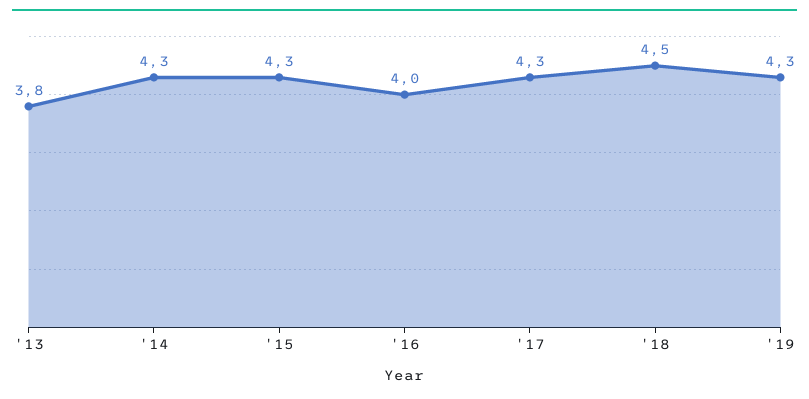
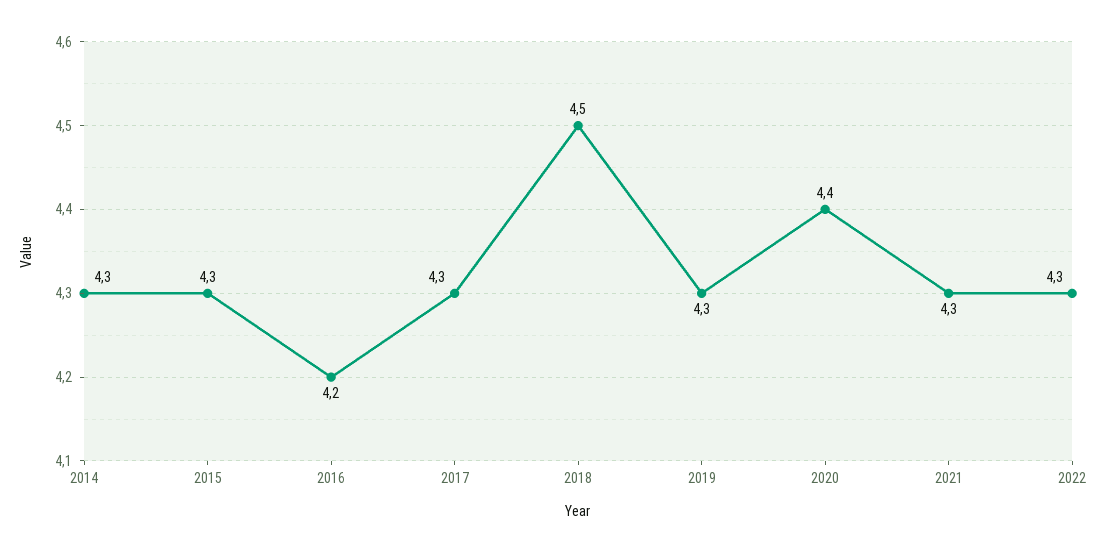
'13: 3.8 -> none
'16: 4 -> 4.2
2020: none -> 4.4
2021: none -> 4.3
2022: none -> 4.3

